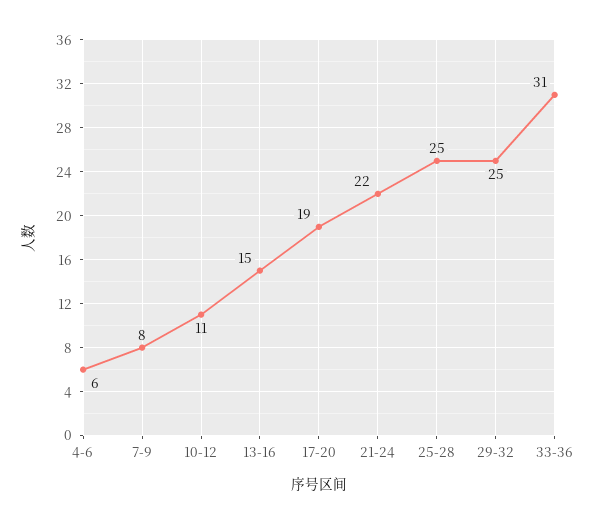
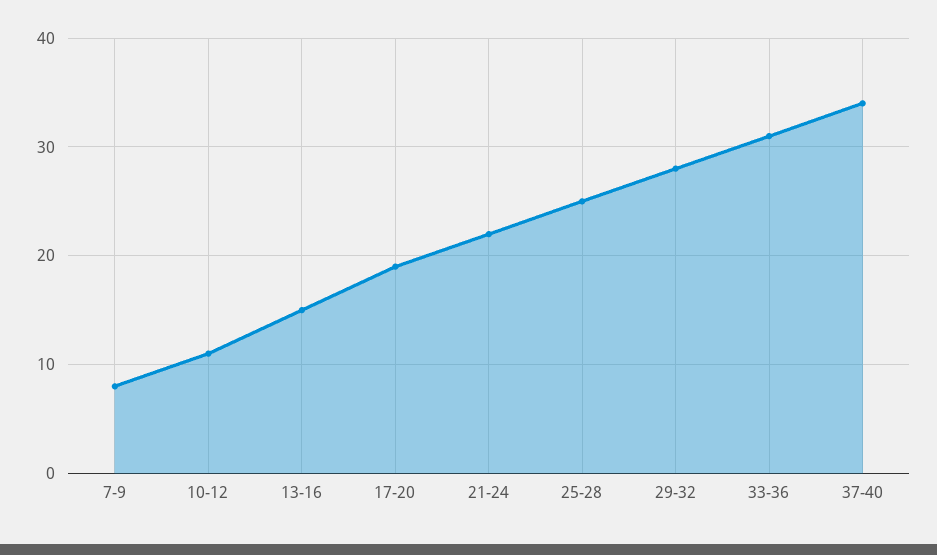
4-6: 6 -> none
29-32: 25 -> 28
37-40: none -> 34

